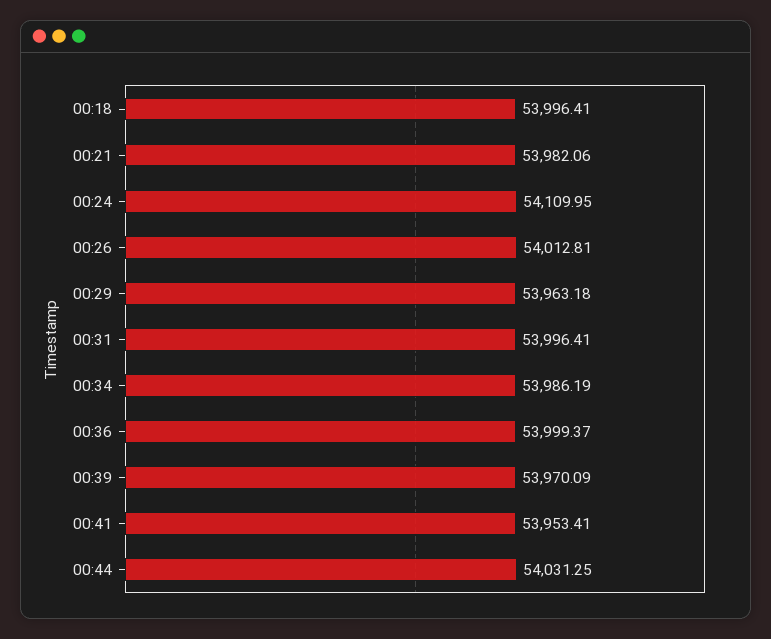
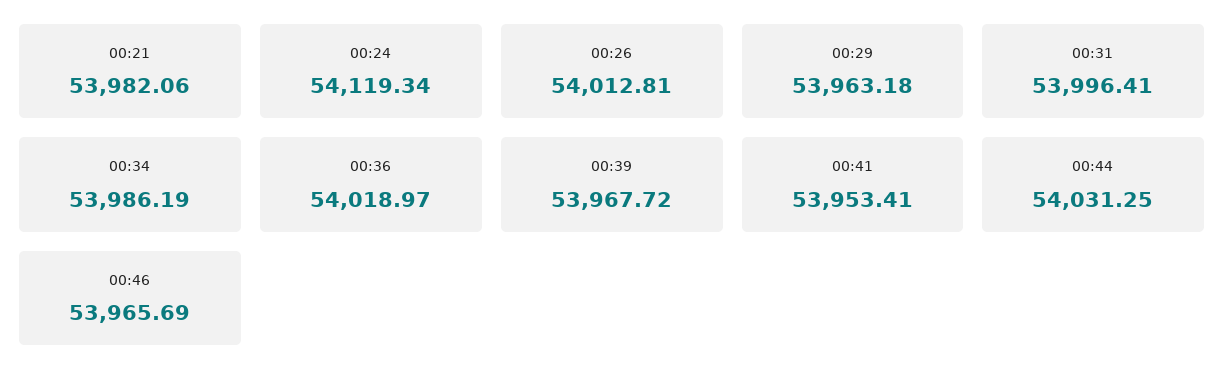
00:18: 53996.41 -> none
00:24: 54109.95 -> 54119.34
00:36: 53999.37 -> 54018.97
00:39: 53970.09 -> 53967.72
00:46: none -> 53965.69

